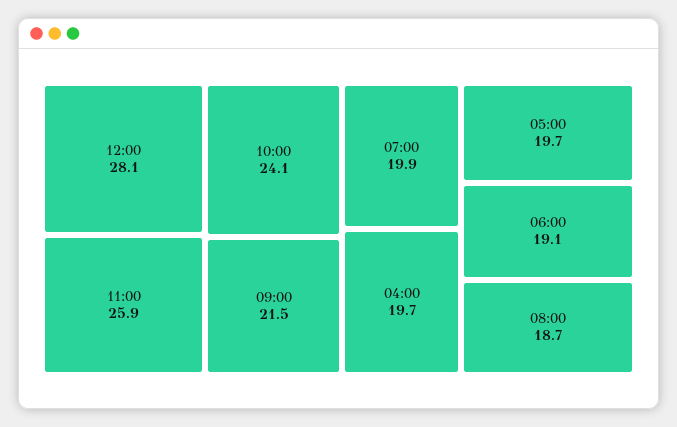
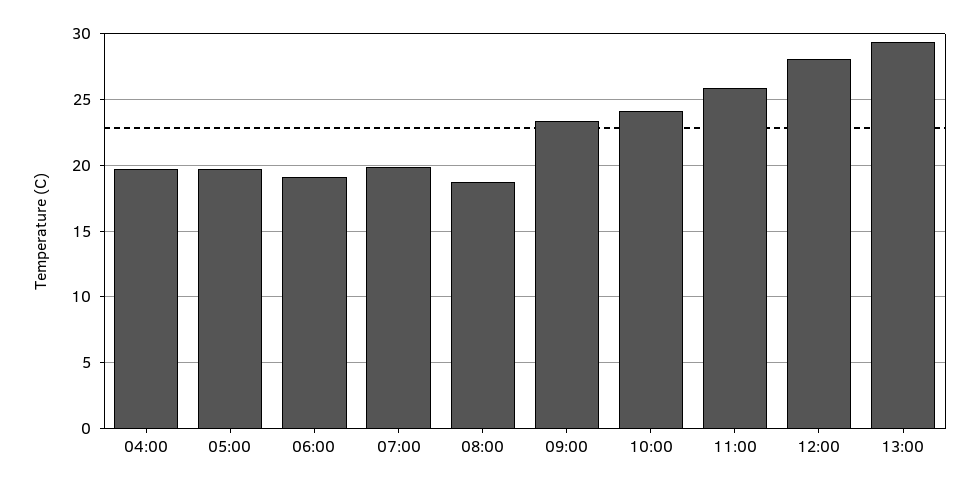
09:00: 21.5 -> 23.5
13:00: none -> 29.5

